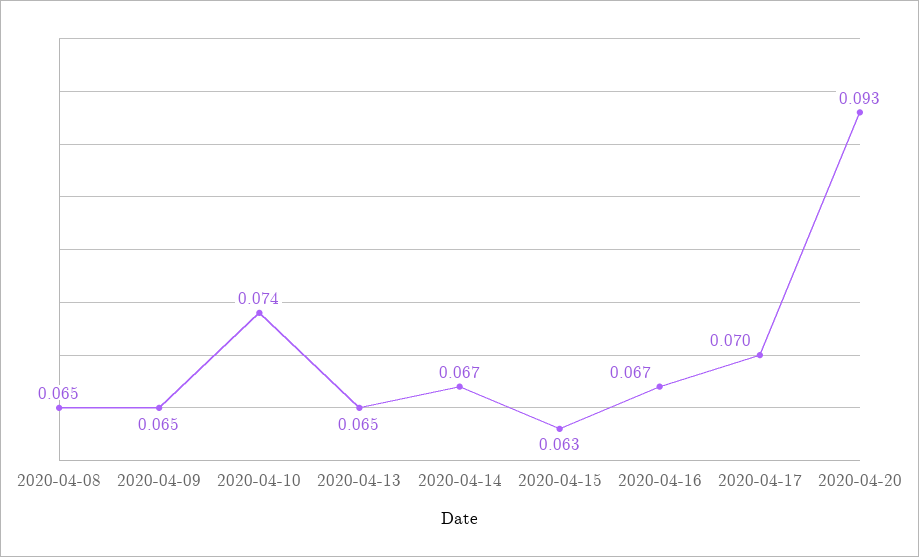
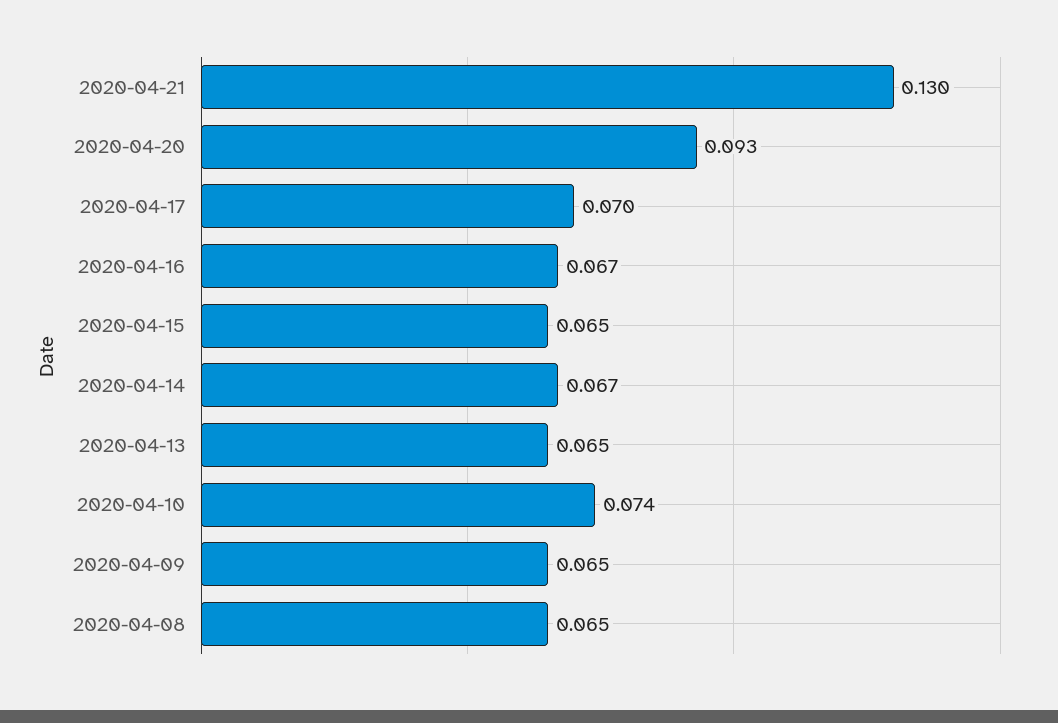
2020-04-15: 0.063 -> 0.065
2020-04-21: none -> 0.13

